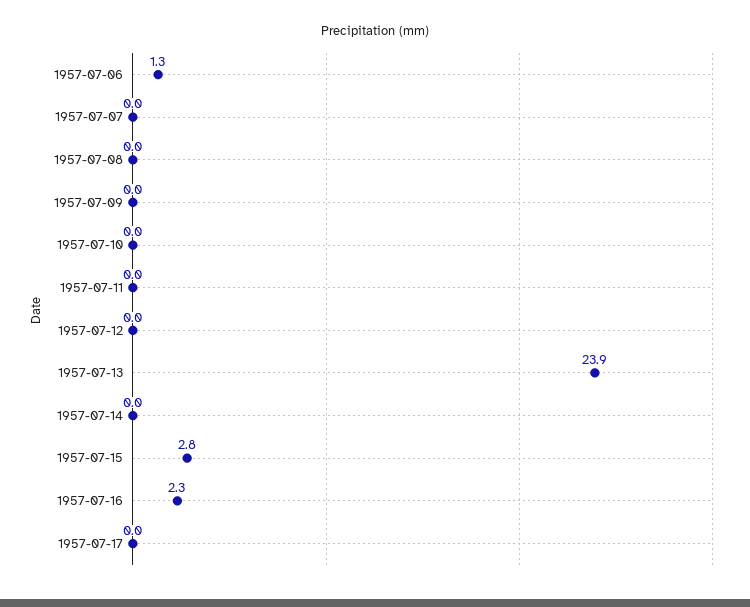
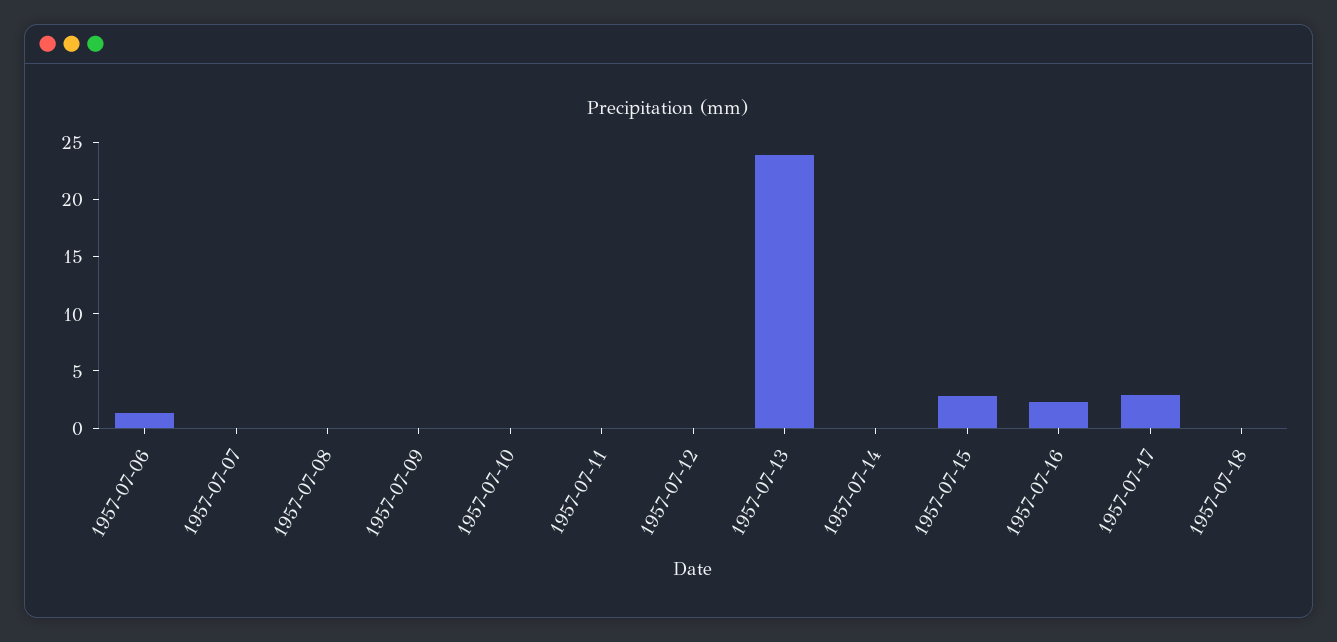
1957-07-17: 0 -> 3
1957-07-18: none -> 0

